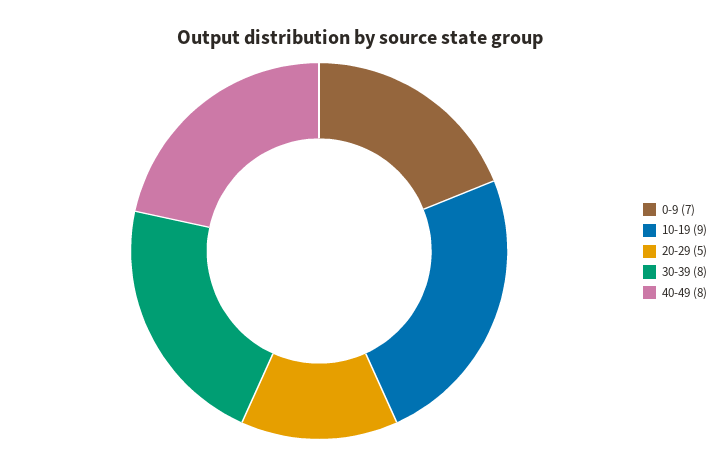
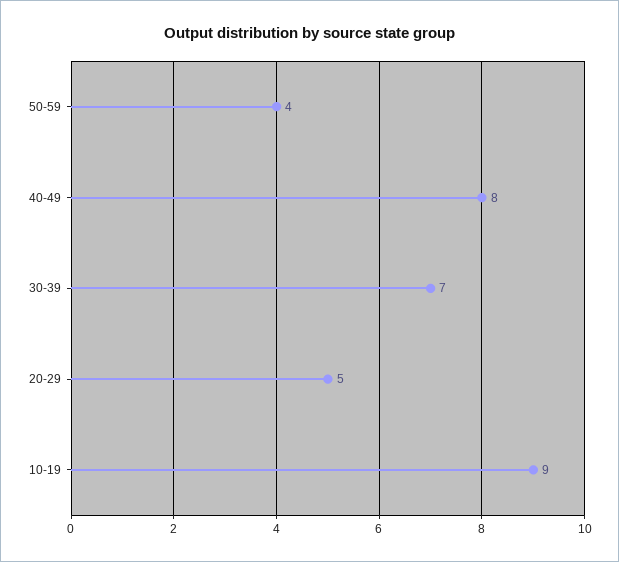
0-9: 7 -> none
30-39: 8 -> 7
50-59: none -> 4

